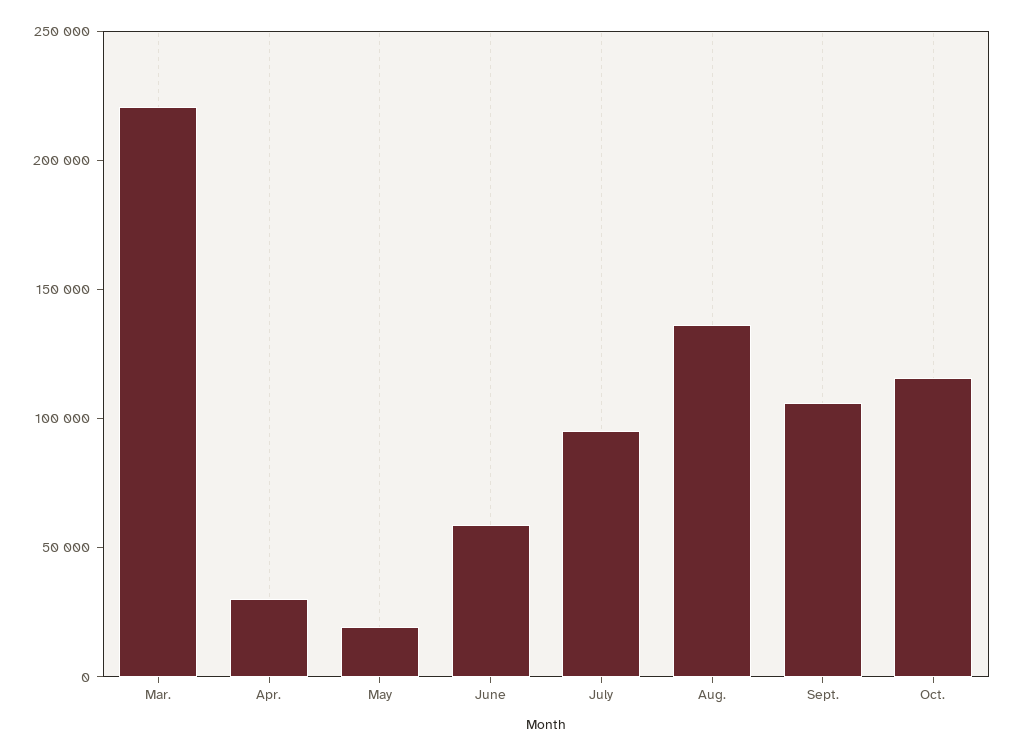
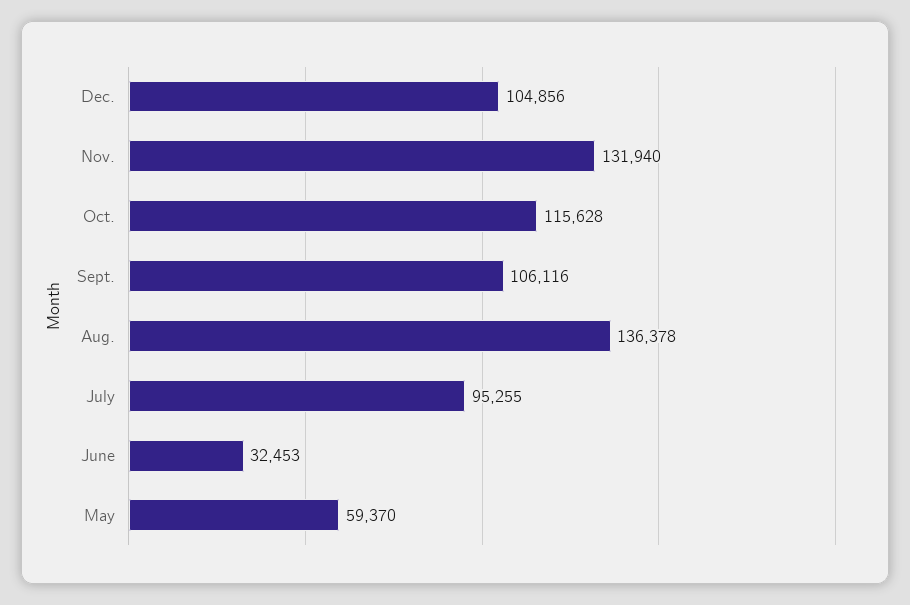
Mar.: 220000 -> none
Apr.: 30000 -> none
May: 20000 -> 59370
June: 60000 -> 32453
Dec.: none -> 104856
Nov.: none -> 131940

